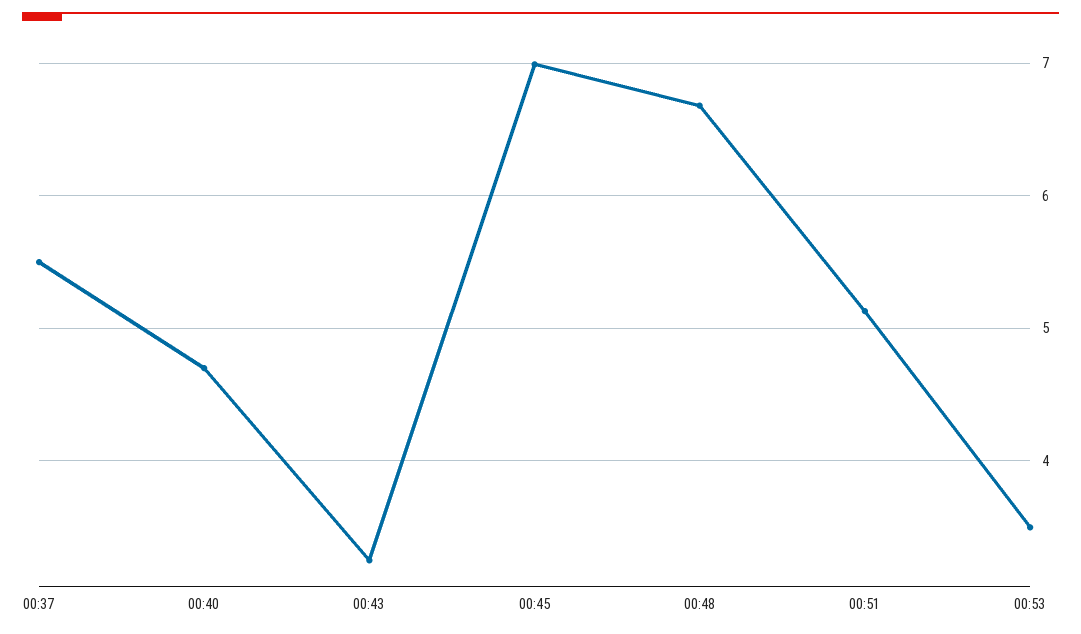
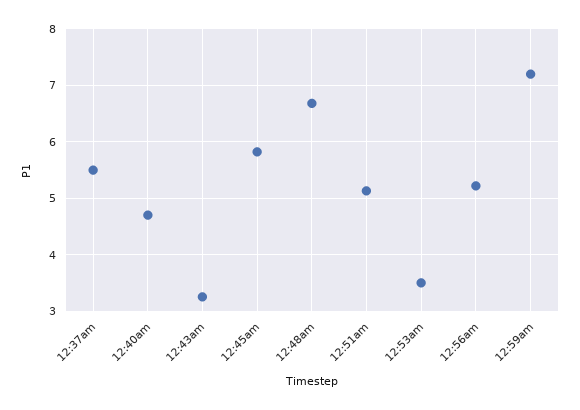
00:45: 7 -> 5.8
12:56am: none -> 5.2
12:59am: none -> 7.2

